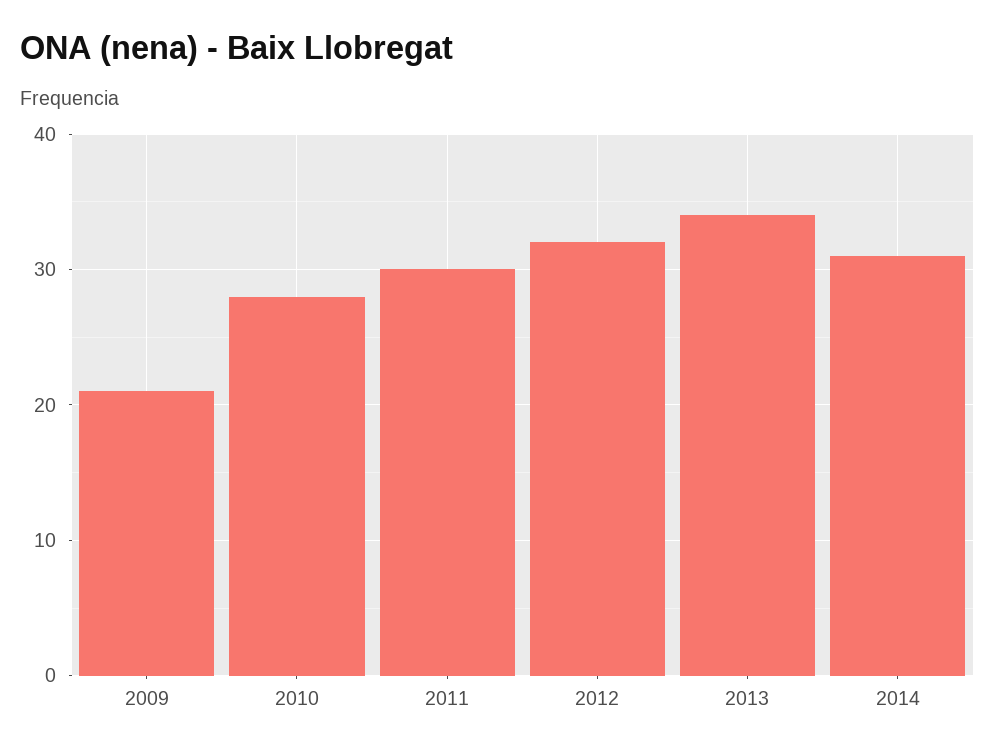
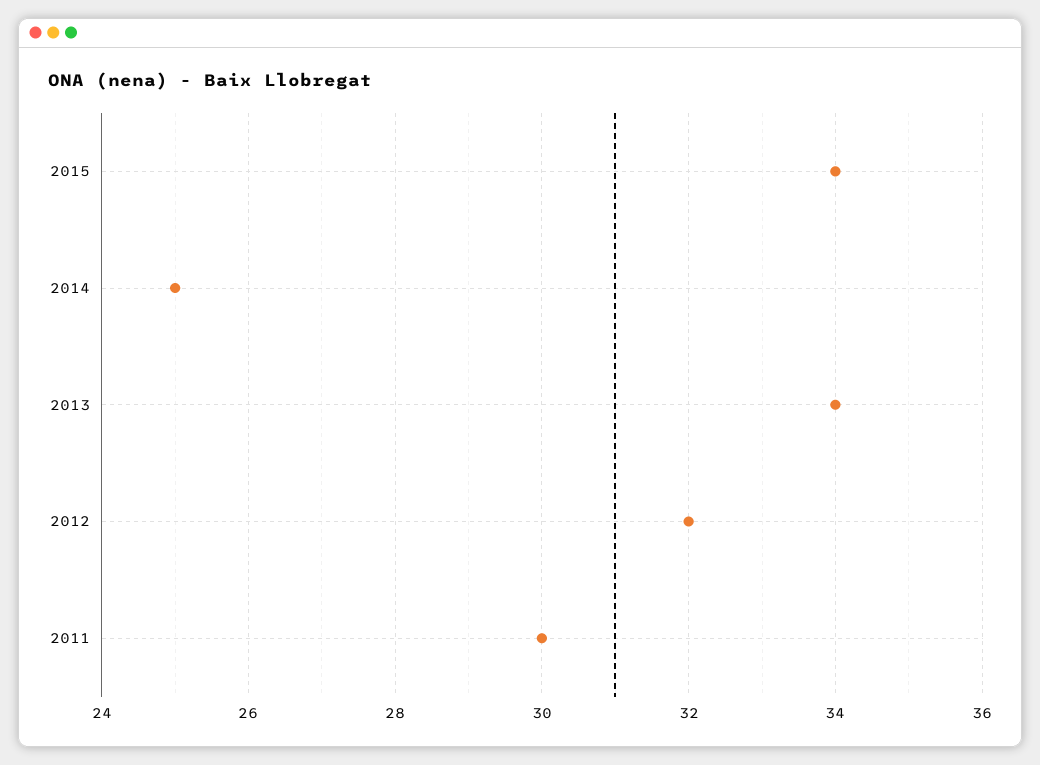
2009: 21 -> none
2010: 28 -> none
2014: 31 -> 25
2015: none -> 34

